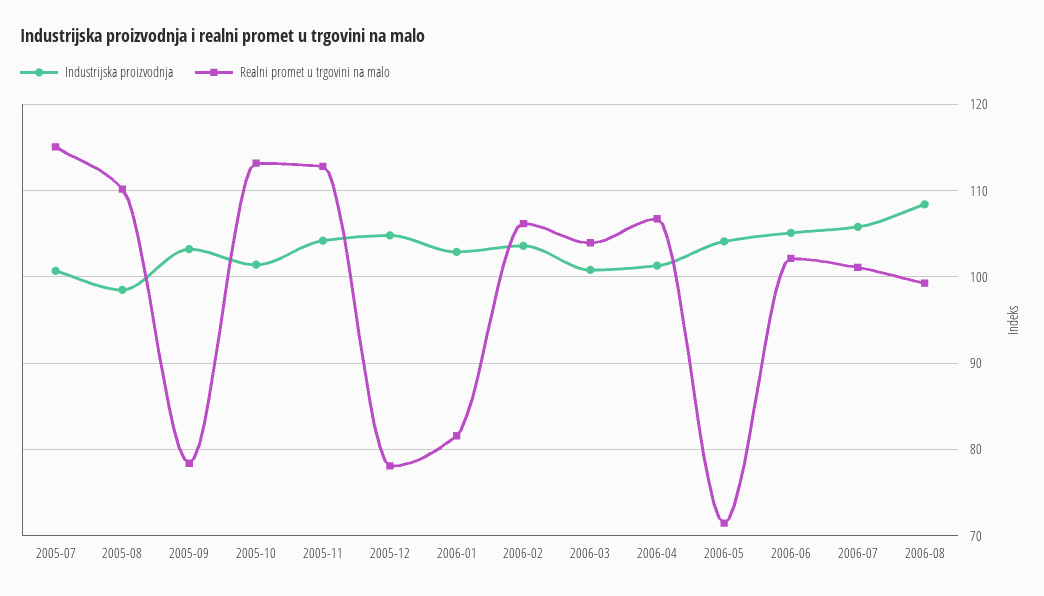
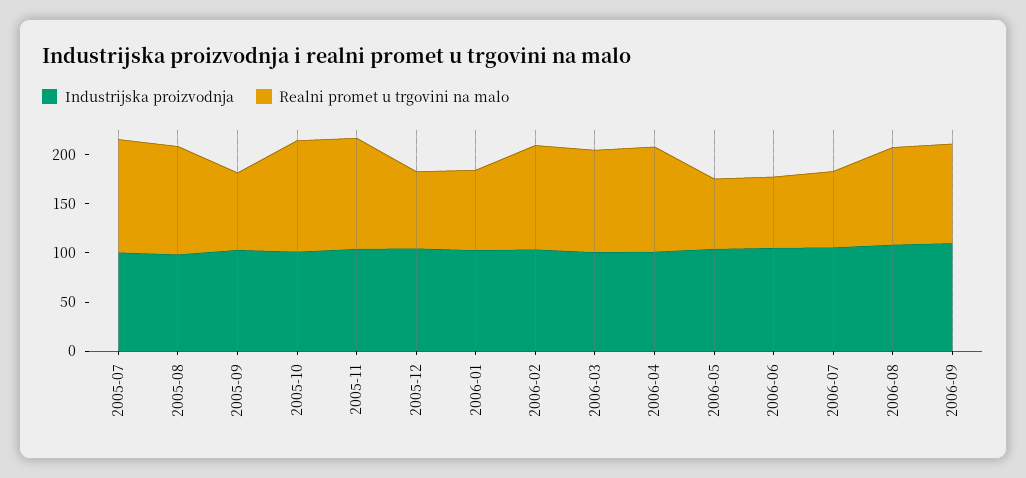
Realni promet u trgovini na malo, 2006-06: 102 -> 70
Realni promet u trgovini na malo, 2006-07: 101 -> 80
Industrijska proizvodnja, 2006-09: none -> 110
Realni promet u trgovini na malo, 2006-09: none -> 100

